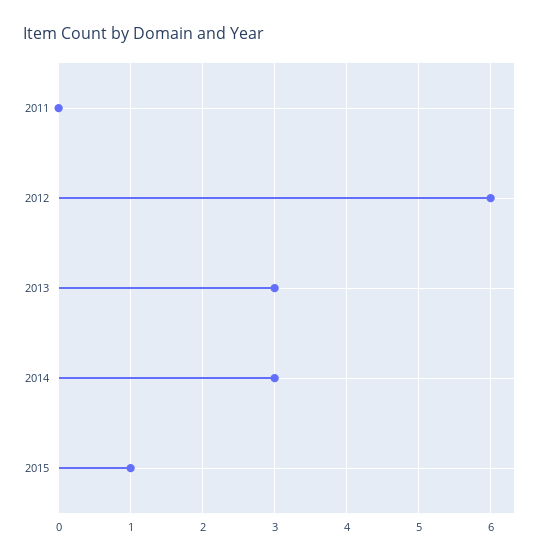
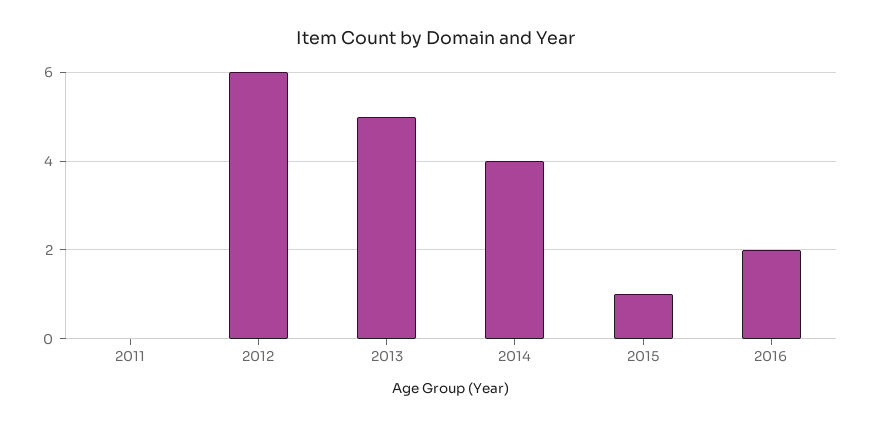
2013: 3 -> 5
2014: 3 -> 4
2016: none -> 2

